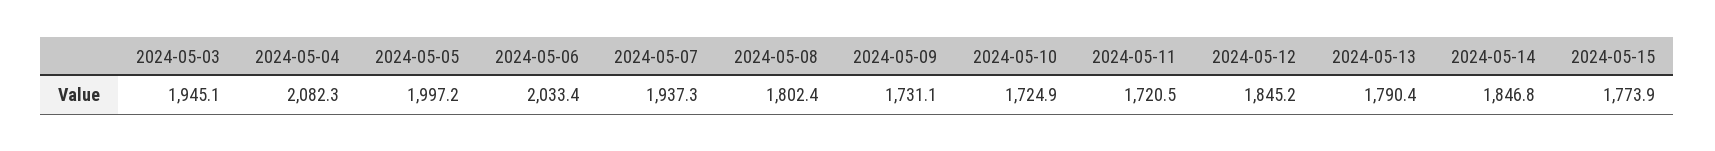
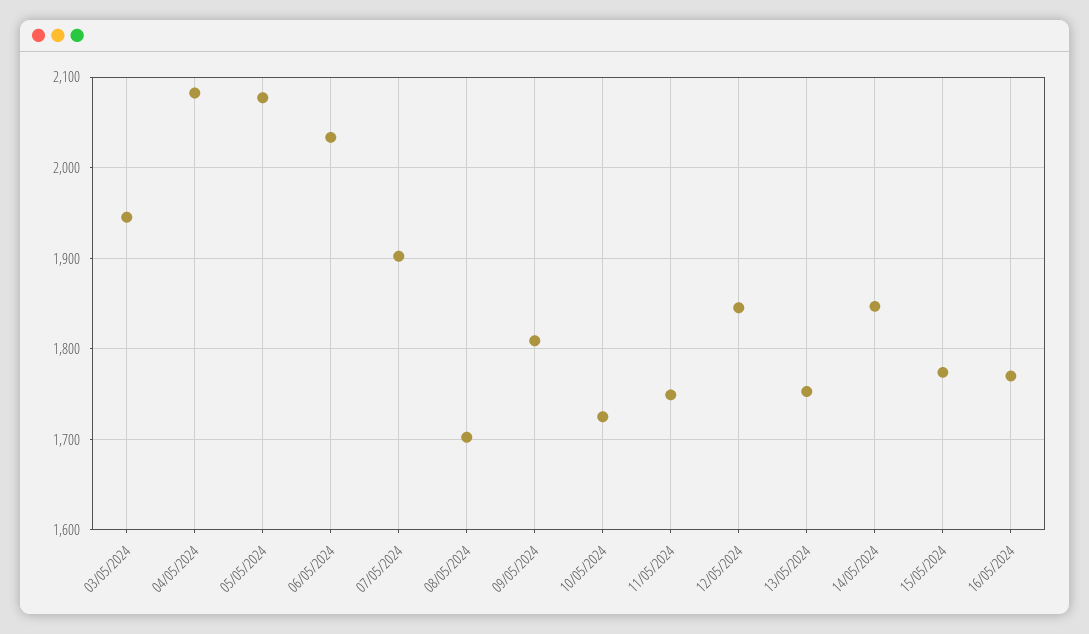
2024-05-05: 1997.2 -> 2080
2024-05-07: 1937.3 -> 1900
2024-05-08: 1802.4 -> 1700
2024-05-09: 1731.1 -> 1810
2024-05-11: 1720.5 -> 1750
2024-05-13: 1790.4 -> 1750
16/05/2024: none -> 1770

